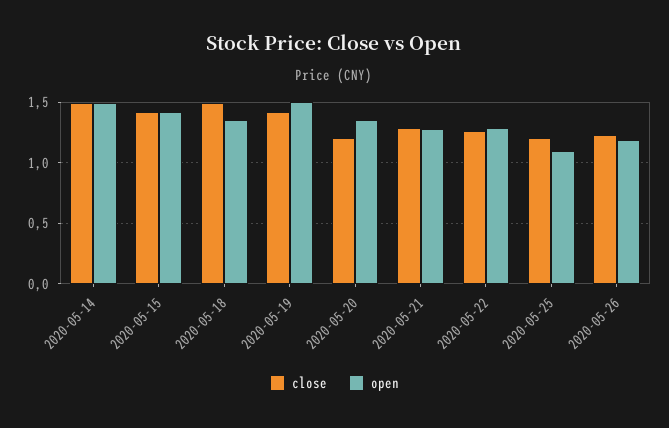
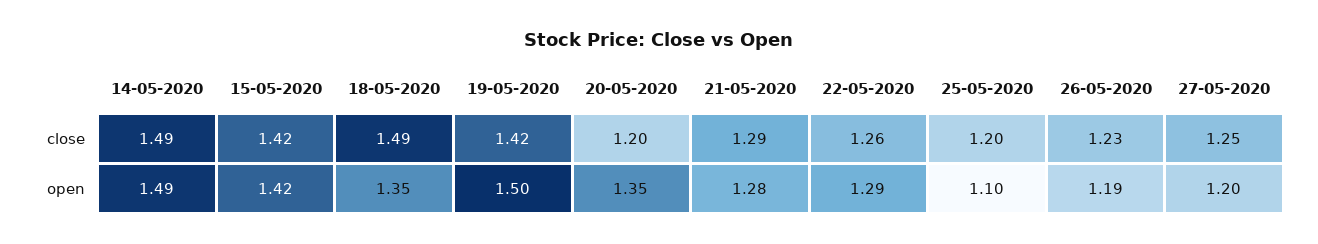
close, 27-05-2020: none -> 1.25
open, 27-05-2020: none -> 1.2

